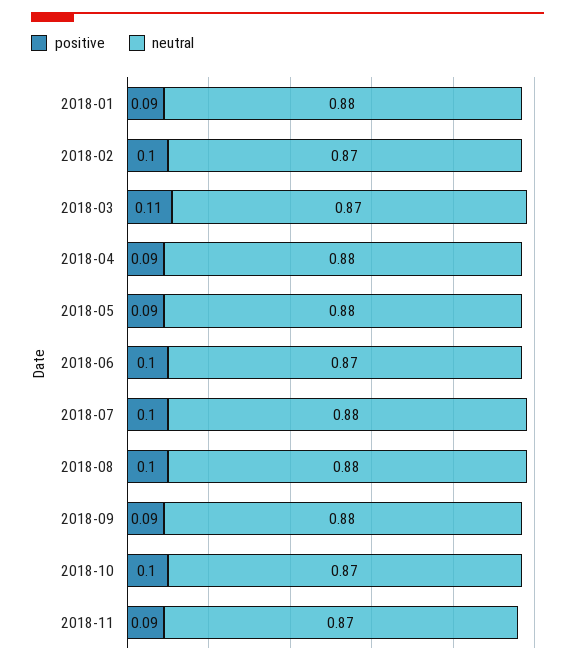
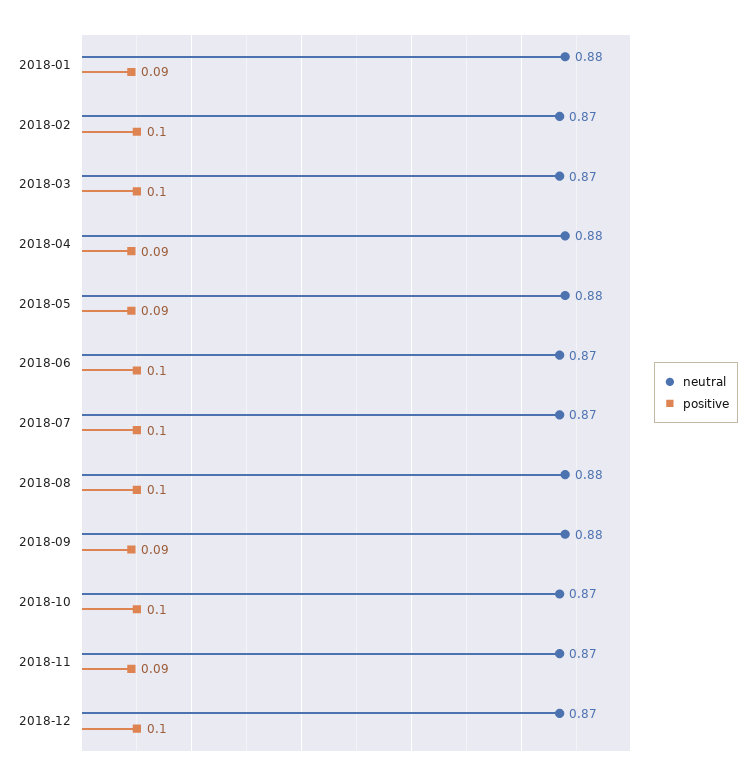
positive, 2018-03: 0.11 -> 0.1
neutral, 2018-07: 0.88 -> 0.87
neutral, 2018-12: none -> 0.87
positive, 2018-12: none -> 0.1

